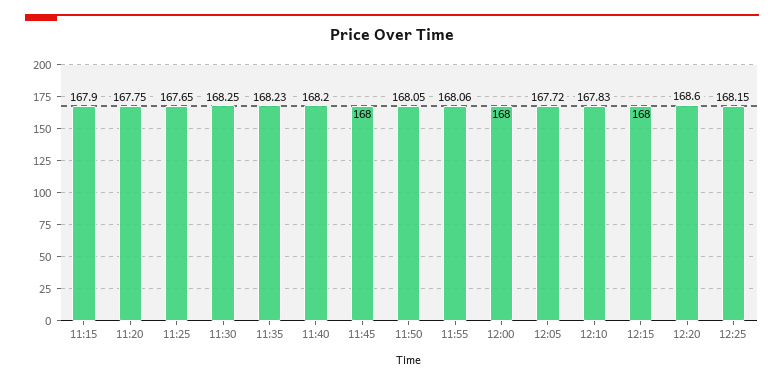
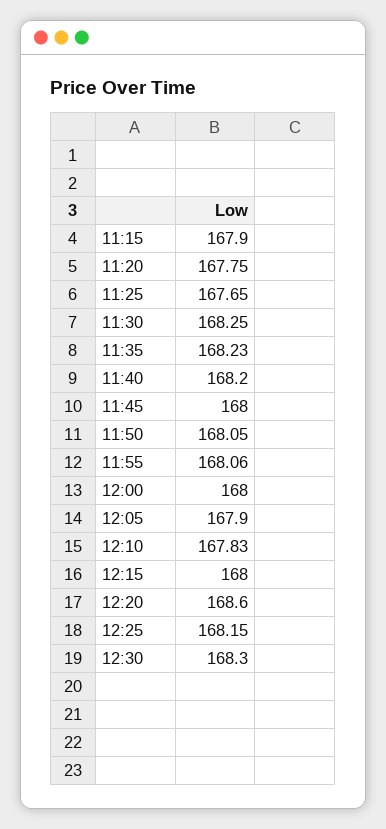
12:05: 167.72 -> 167.9
12:30: none -> 168.3

